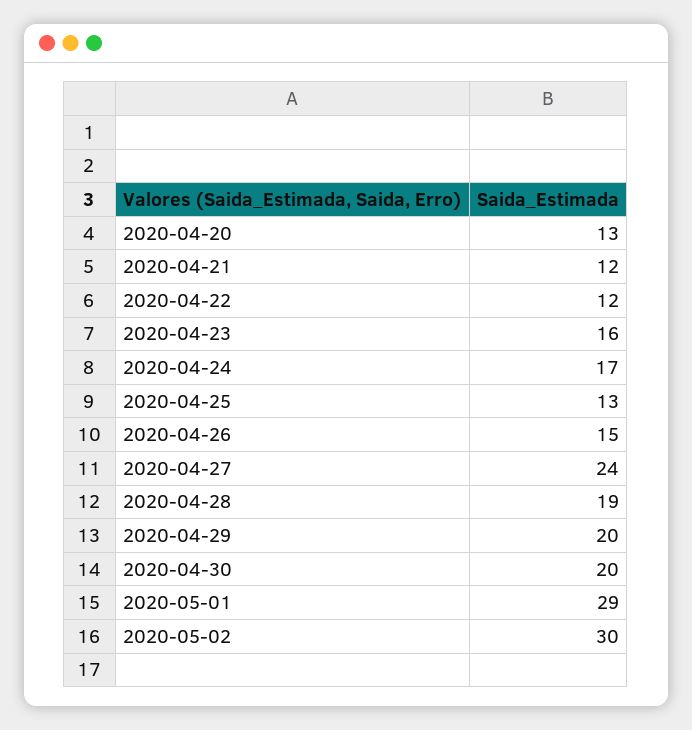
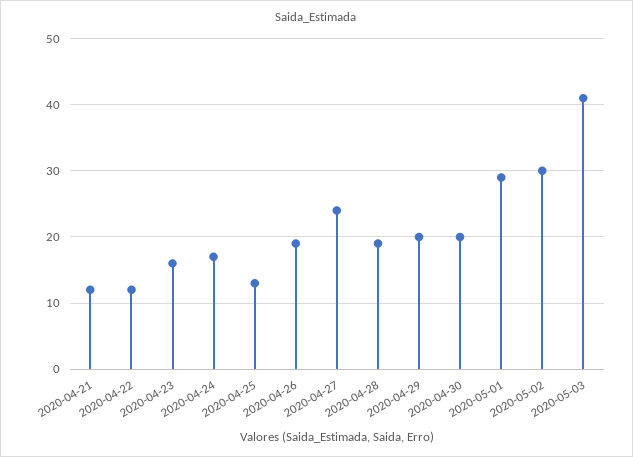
2020-04-20: 13 -> none
2020-04-26: 15 -> 19
2020-05-03: none -> 41

